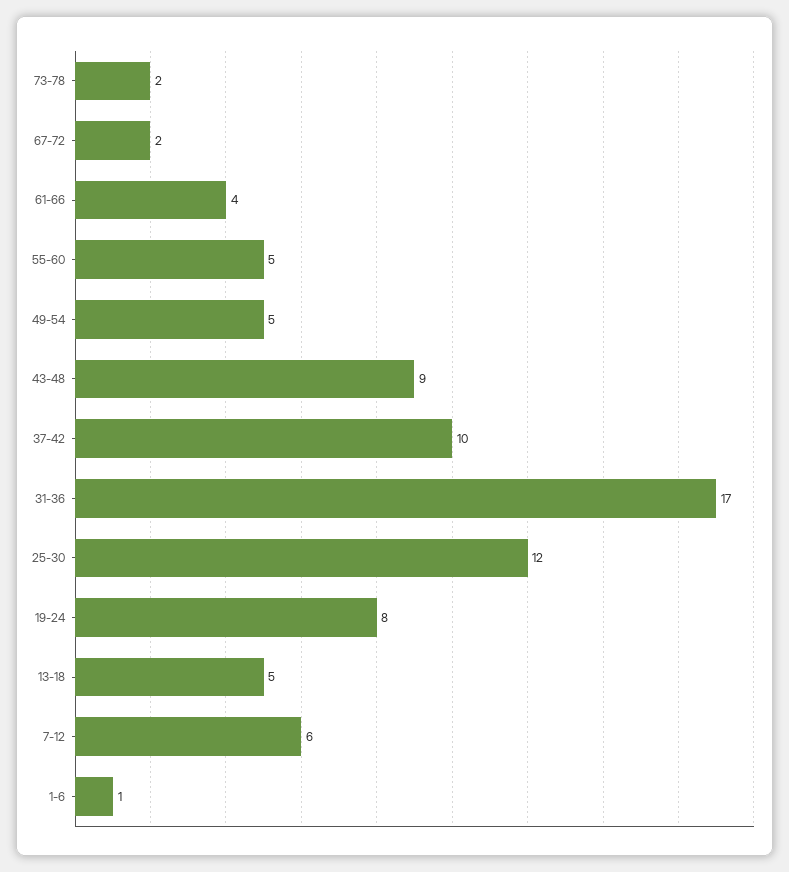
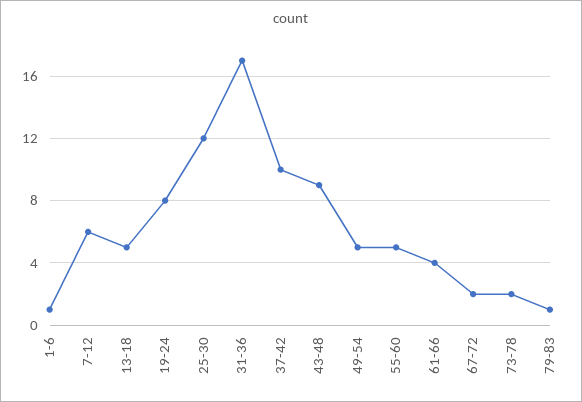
79-83: none -> 1

